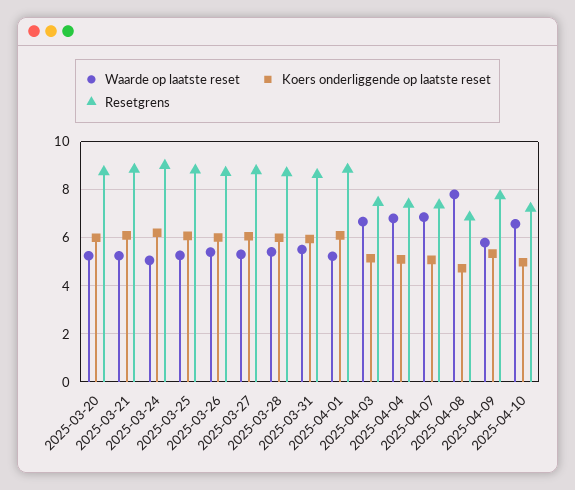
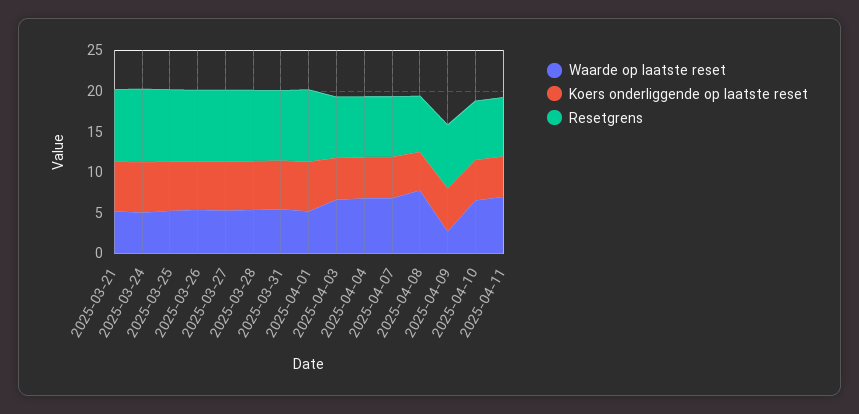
Waarde op laatste reset, 2025-03-20: 5.25 -> none
Koers onderliggende op laatste reset, 2025-03-20: 6 -> none
Resetgrens, 2025-03-20: 8.75 -> none
Waarde op laatste reset, 2025-04-09: 5.75 -> 3
Waarde op laatste reset, 2025-04-11: none -> 7
Koers onderliggende op laatste reset, 2025-04-11: none -> 5
Resetgrens, 2025-04-11: none -> 7

